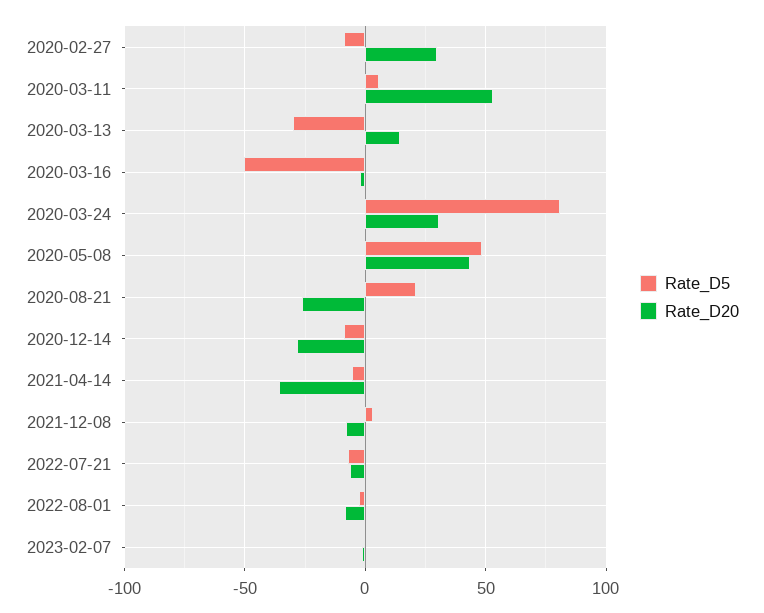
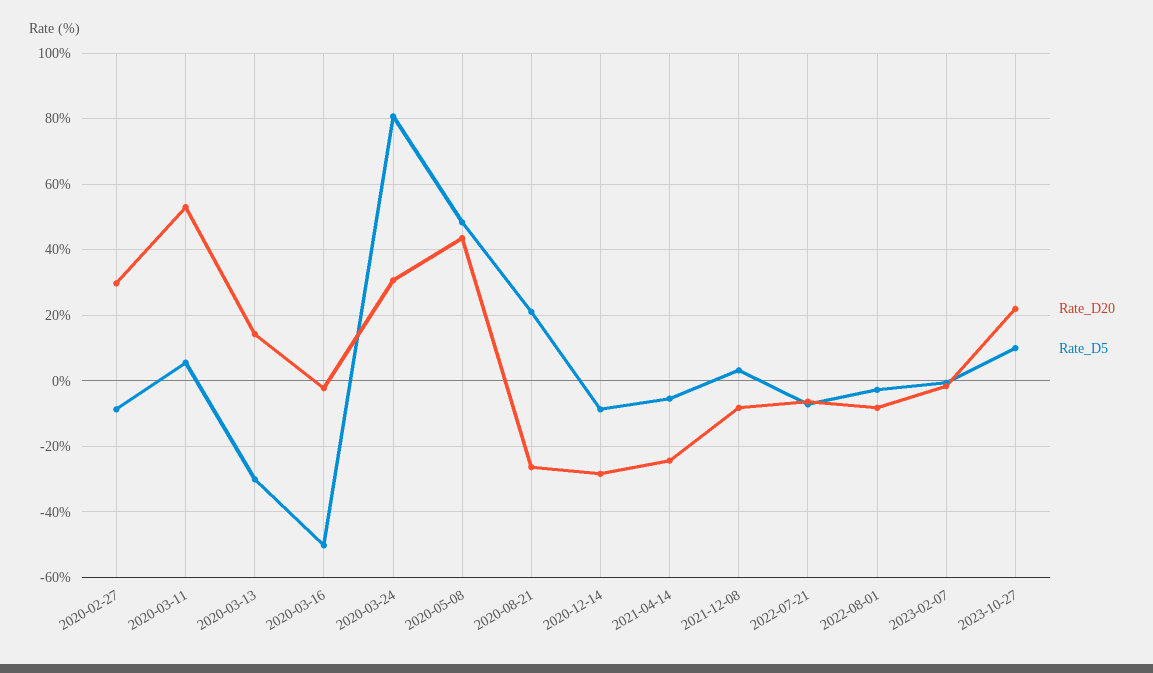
Rate_D20, 2021-04-14: -35 -> -24
Rate_D20, 2023-10-27: none -> 22
Rate_D5, 2023-10-27: none -> 10

